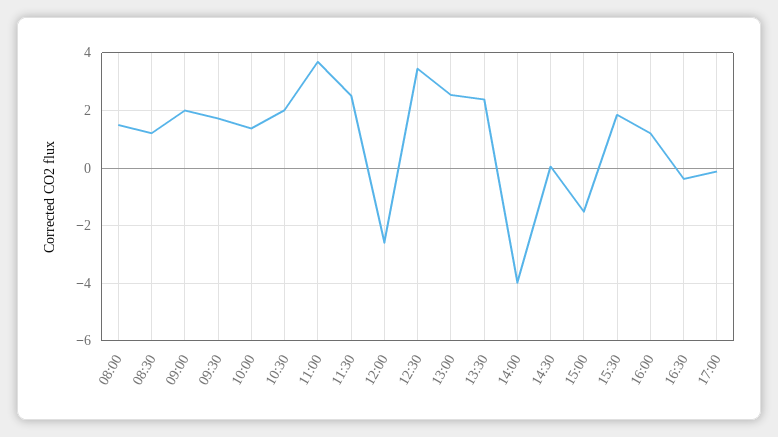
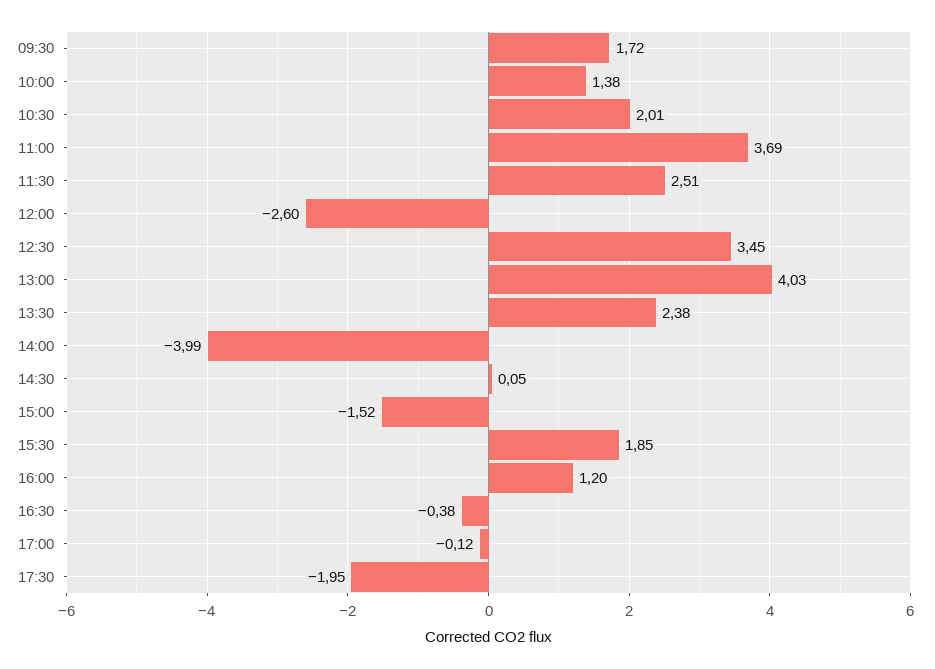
08:00: 1.5 -> none
08:30: 1.25 -> none
09:00: 2 -> none
13:00: 2.5 -> 4.03
17:30: none -> -1.95

